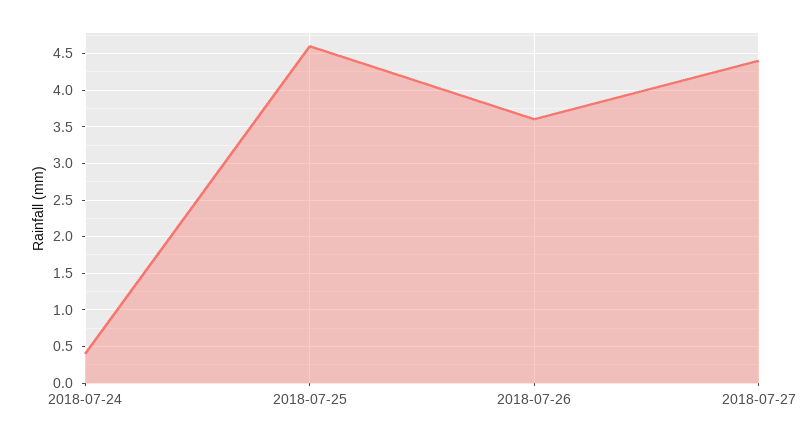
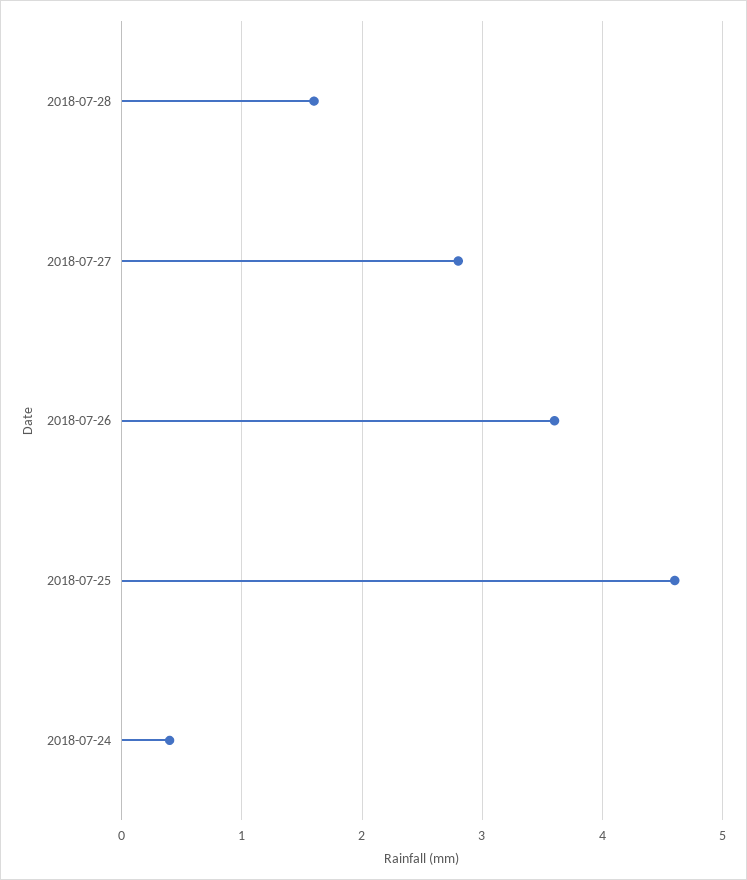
2018-07-27: 4.4 -> 2.8
2018-07-28: none -> 1.6

